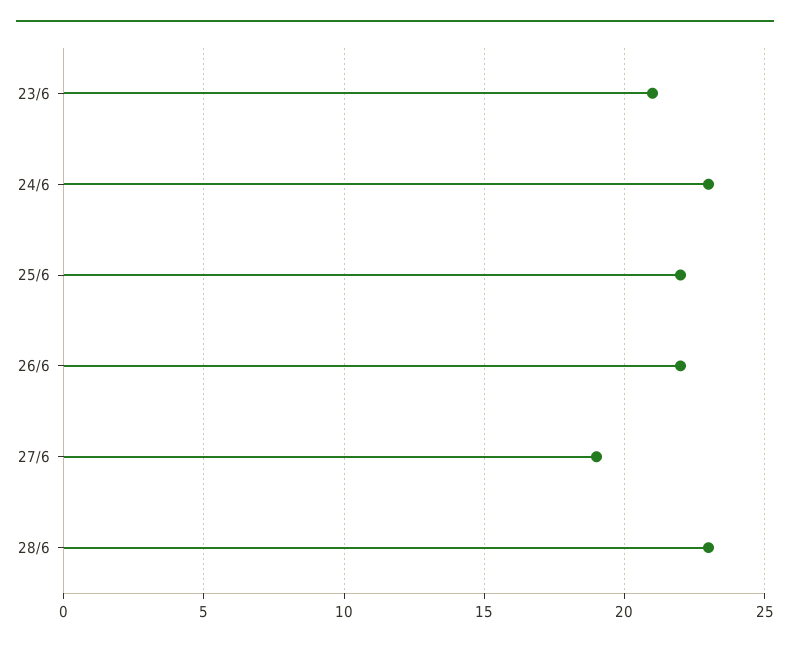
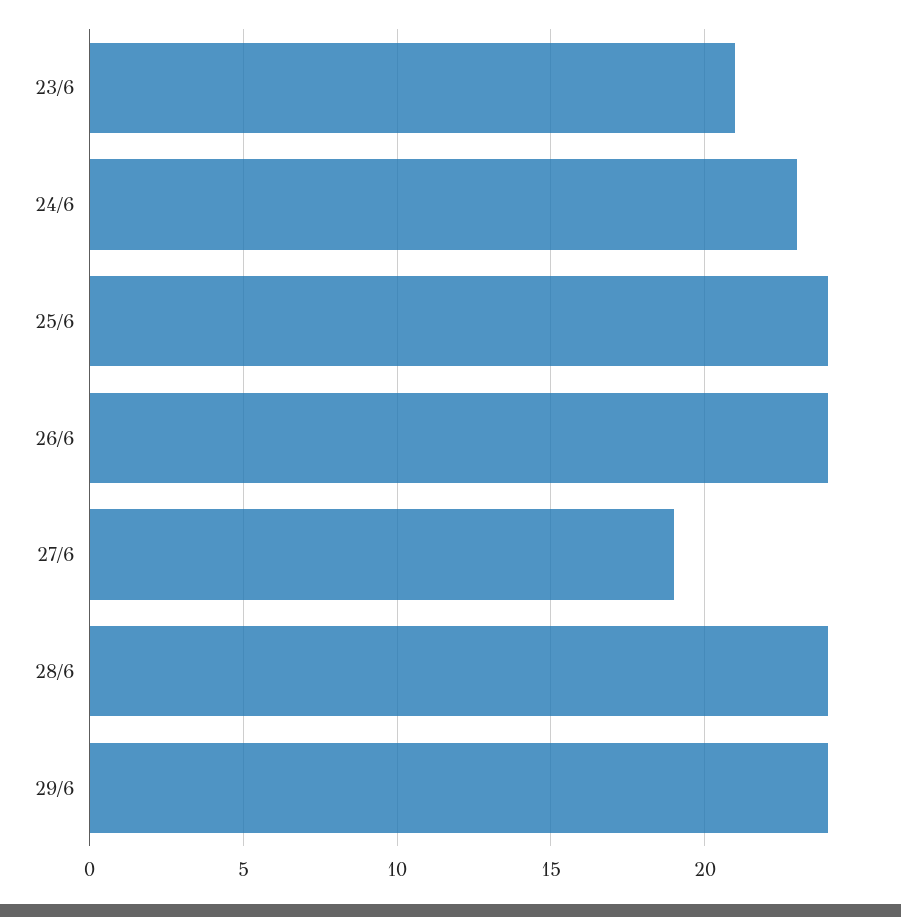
25/6: 22 -> 24
26/6: 22 -> 24
28/6: 23 -> 24
29/6: none -> 24

